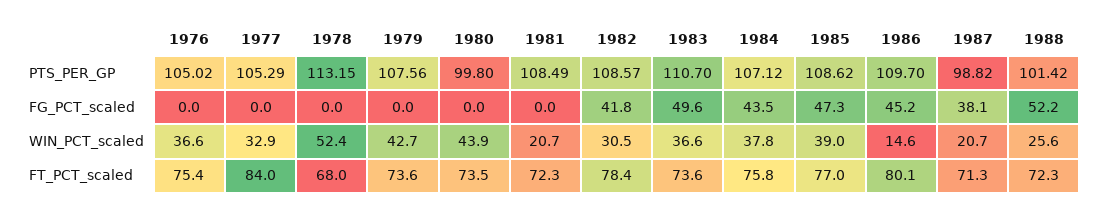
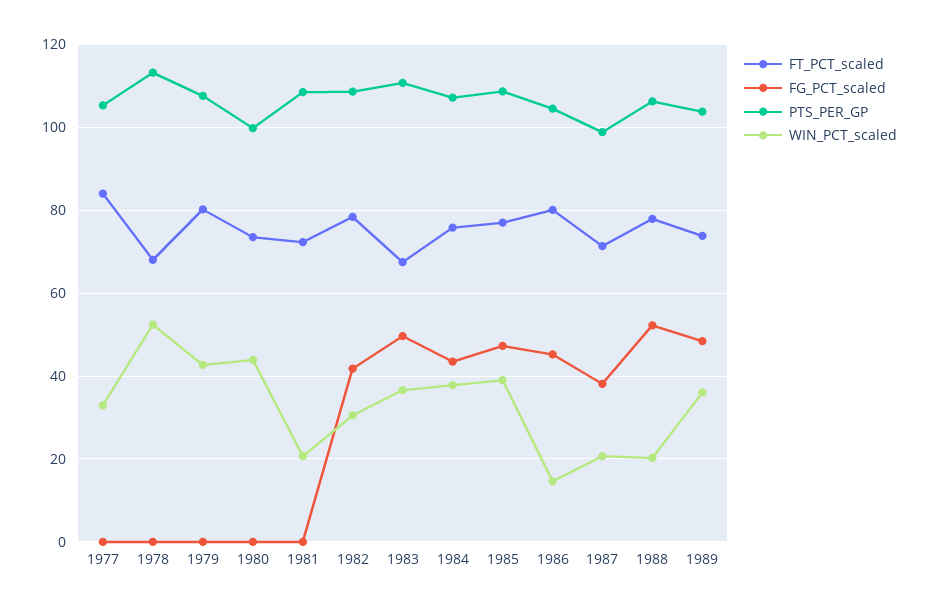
PTS_PER_GP, 1976: 105.02 -> none
PTS_PER_GP, 1986: 109.7 -> 104
PTS_PER_GP, 1988: 101.42 -> 106
FG_PCT_scaled, 1976: 0 -> none
WIN_PCT_scaled, 1976: 36.6 -> none
WIN_PCT_scaled, 1988: 25.6 -> 20
FT_PCT_scaled, 1976: 75.4 -> none
FT_PCT_scaled, 1979: 73.6 -> 80
FT_PCT_scaled, 1983: 73.6 -> 68
FT_PCT_scaled, 1988: 72.3 -> 78
FT_PCT_scaled, 1989: none -> 74
FG_PCT_scaled, 1989: none -> 48
PTS_PER_GP, 1989: none -> 104
WIN_PCT_scaled, 1989: none -> 36

